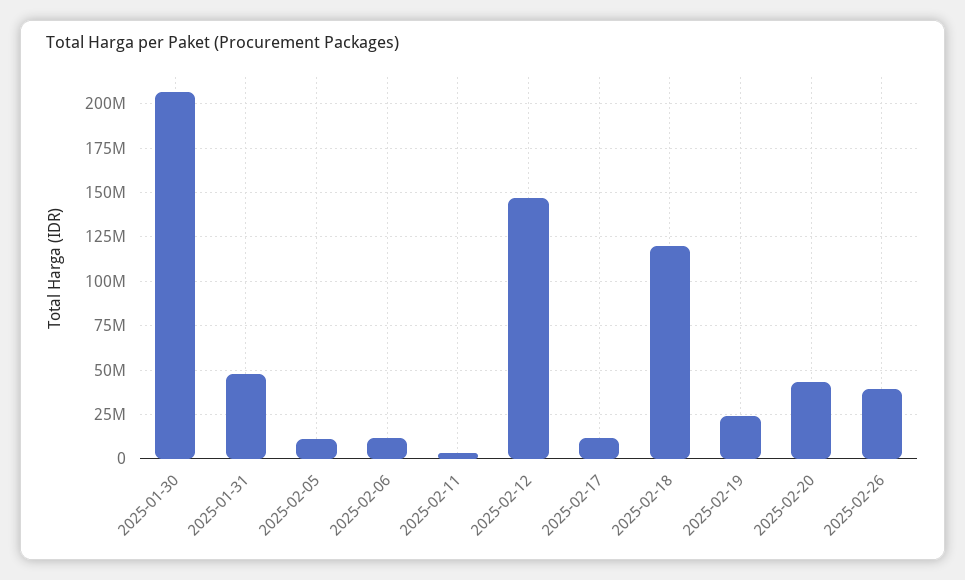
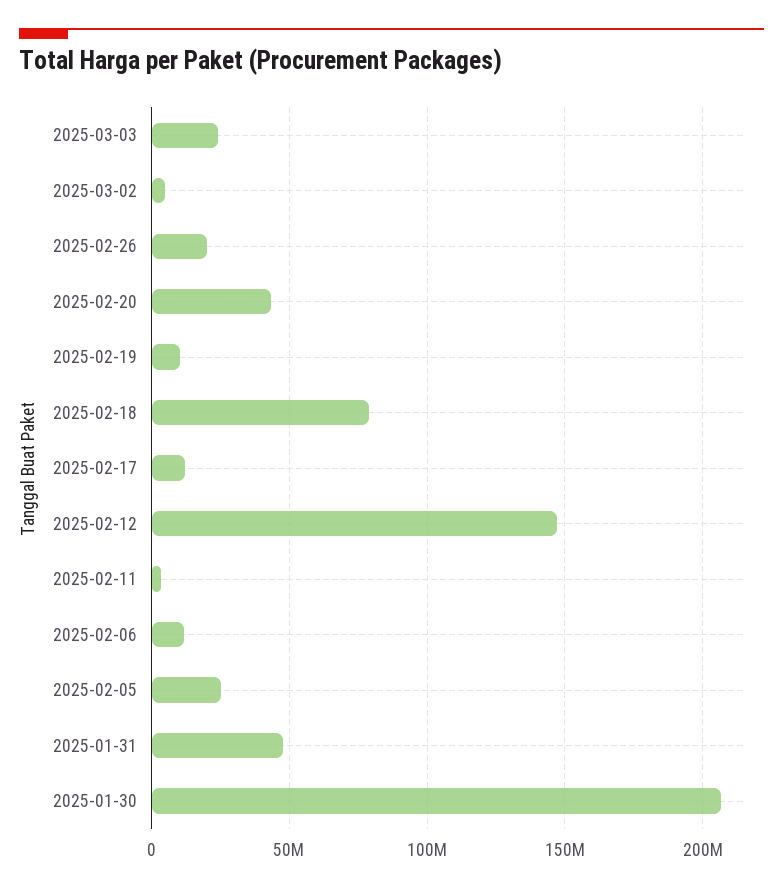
2025-02-05: 10000000 -> 25000000
2025-02-18: 120000000 -> 80000000
2025-02-19: 25000000 -> 10000000
2025-02-26: 40000000 -> 20000000
2025-03-03: none -> 25000000
2025-03-02: none -> 5000000

